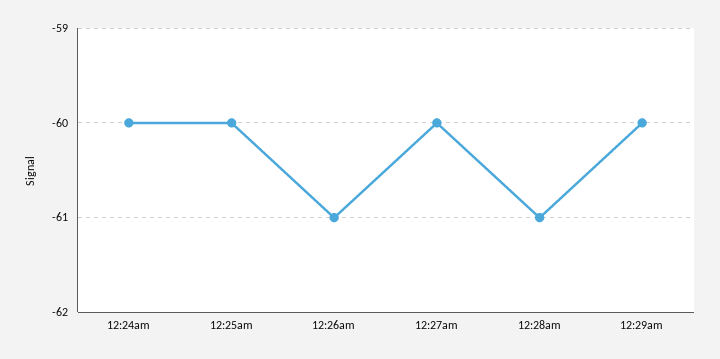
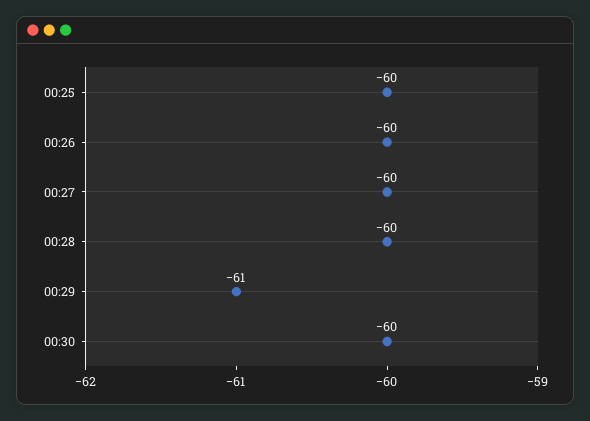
12:24am: -60 -> none
12:26am: -61 -> -60
12:28am: -61 -> -60
12:29am: -60 -> -61
00:30: none -> -60

